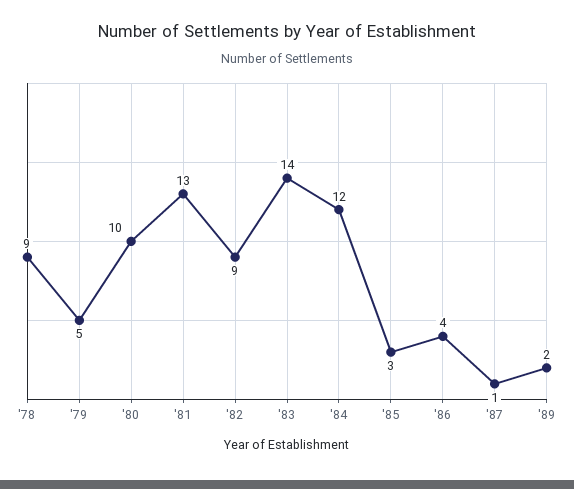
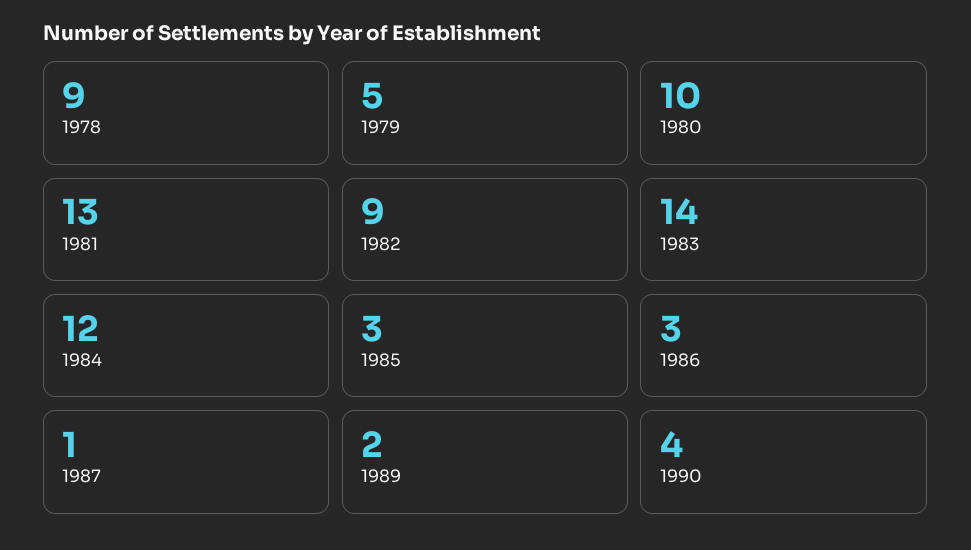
'86: 4 -> 3
1990: none -> 4

